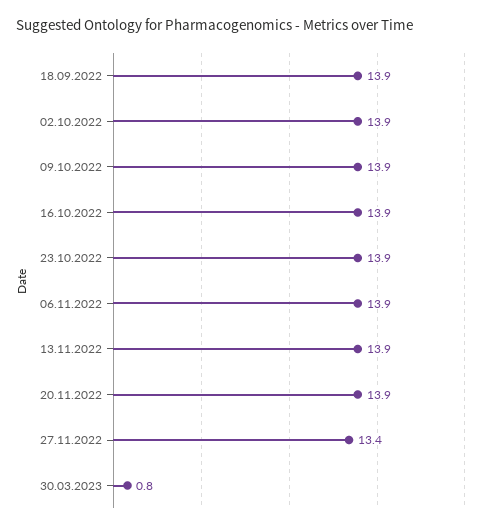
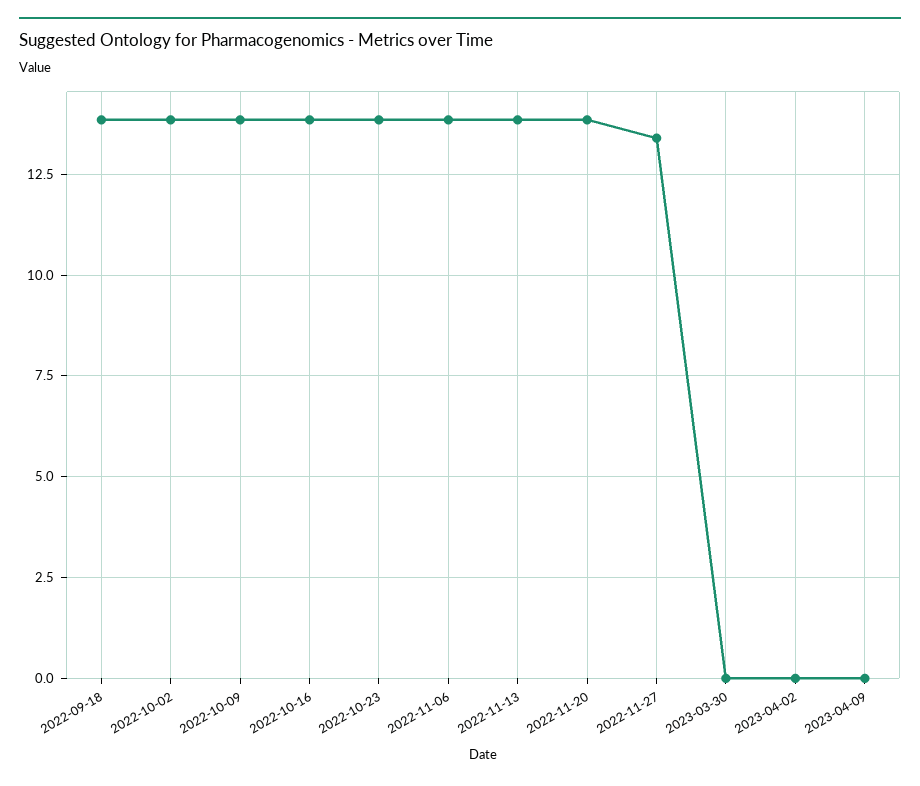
30.03.2023: 0.8 -> 0
2023-04-02: none -> 0
2023-04-09: none -> 0

